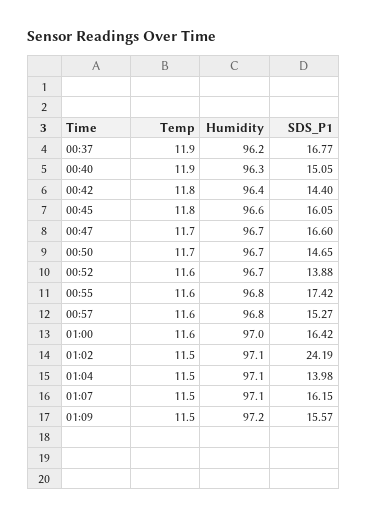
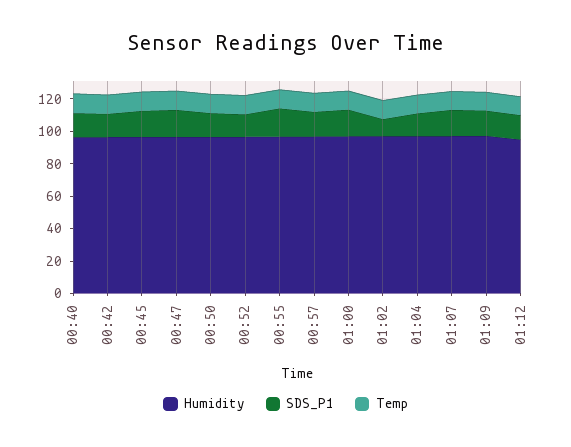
Temp, 00:37: 11.9 -> none
Humidity, 00:37: 96.2 -> none
SDS_P1, 00:37: 16.77 -> none
SDS_P1, 01:02: 24.19 -> 10
Humidity, 01:12: none -> 95
SDS_P1, 01:12: none -> 15
Temp, 01:12: none -> 10

